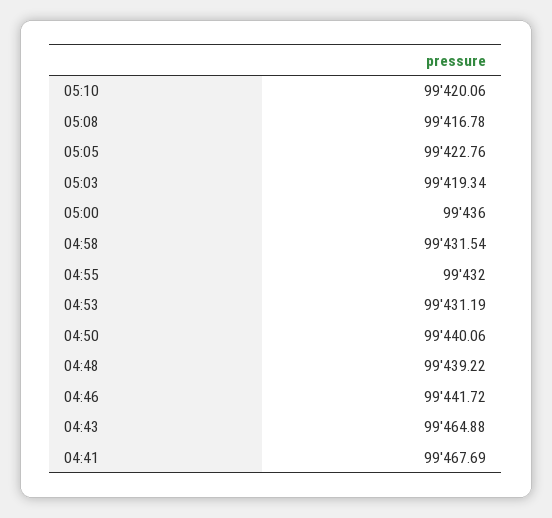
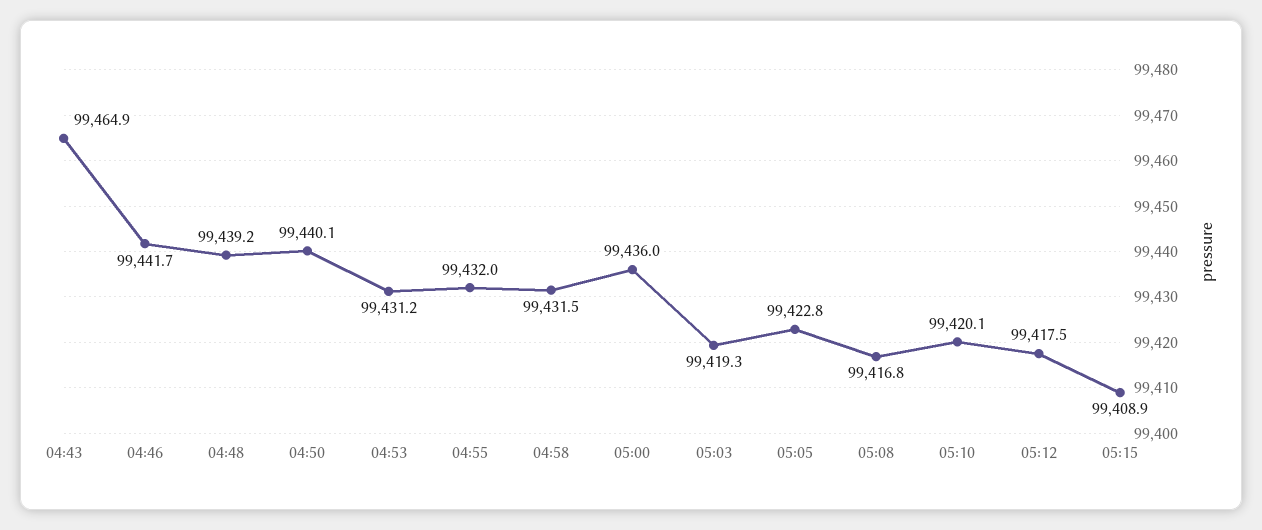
04:41: 99467.69 -> none
05:12: none -> 99417.5
05:15: none -> 99408.9

